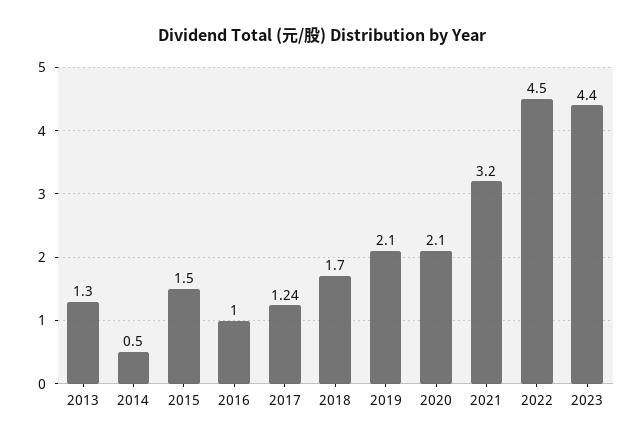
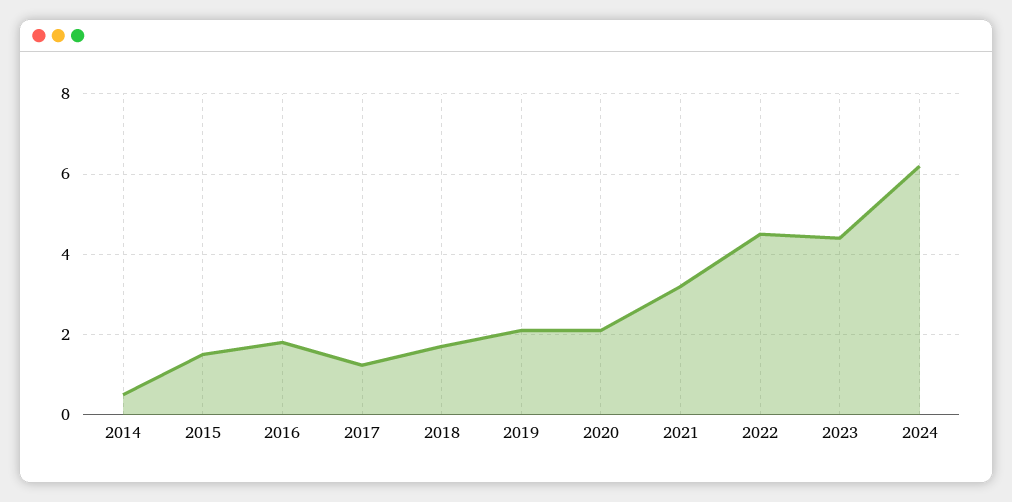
2013: 1.3 -> none
2016: 1 -> 1.8
2024: none -> 6.2

